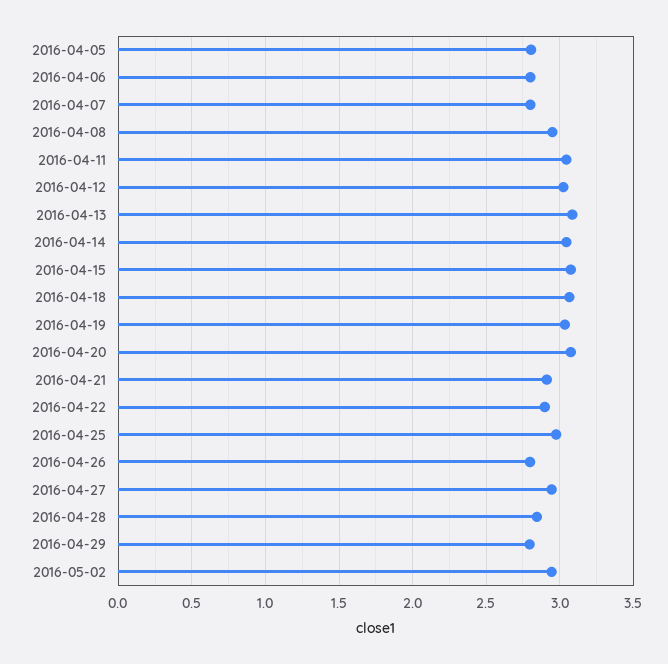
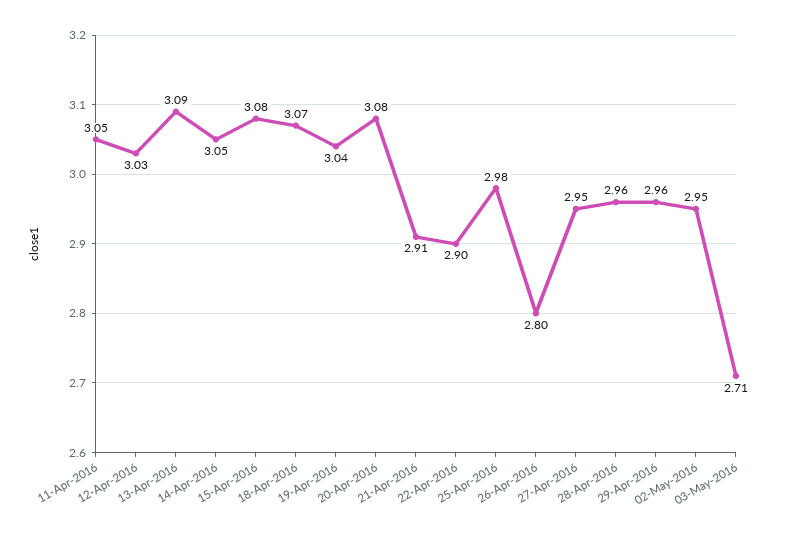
2016-04-05: 2.8 -> none
2016-04-06: 2.8 -> none
2016-04-07: 2.8 -> none
2016-04-08: 2.95 -> none
2016-04-28: 2.85 -> 2.96
2016-04-29: 2.8 -> 2.96
03-May-2016: none -> 2.71

